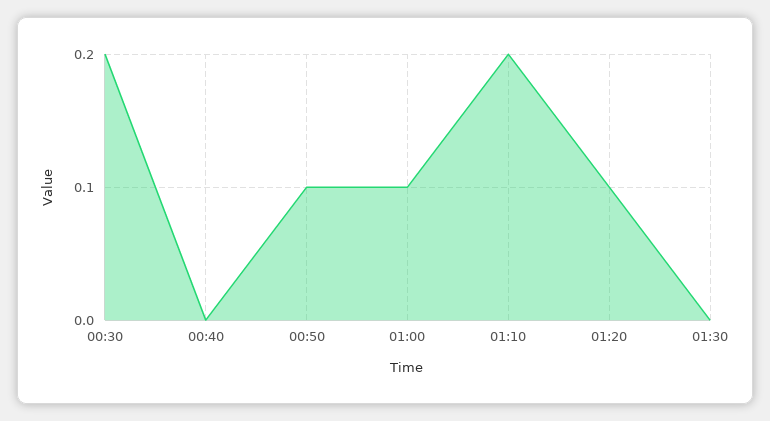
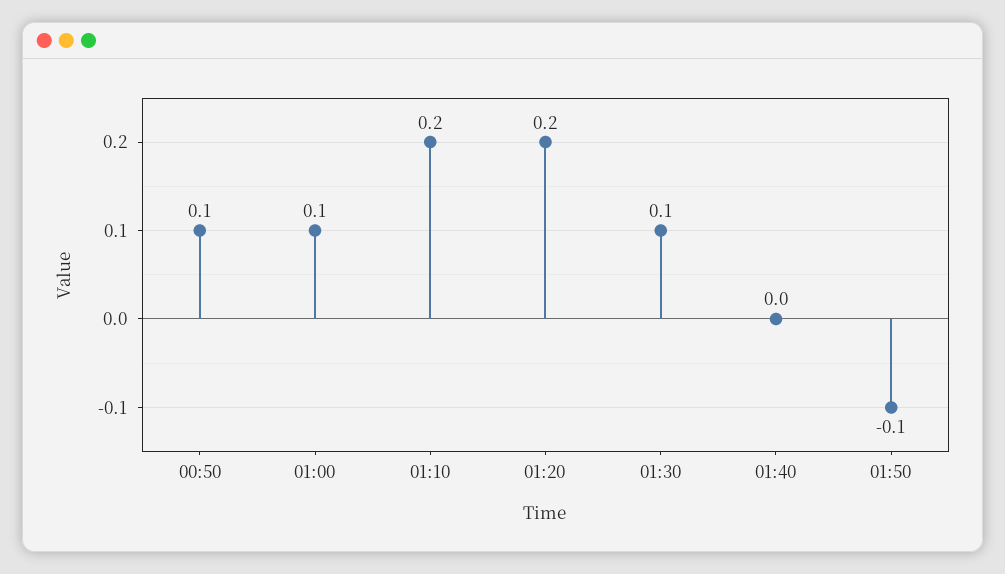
00:30: 0.2 -> none
00:40: 0 -> none
01:20: 0.1 -> 0.2
01:30: 0 -> 0.1
01:40: none -> 0
01:50: none -> -0.1

